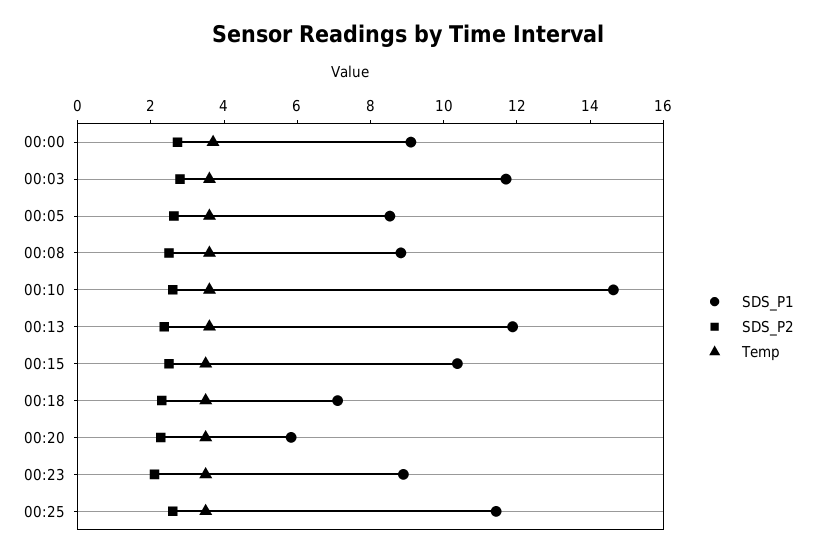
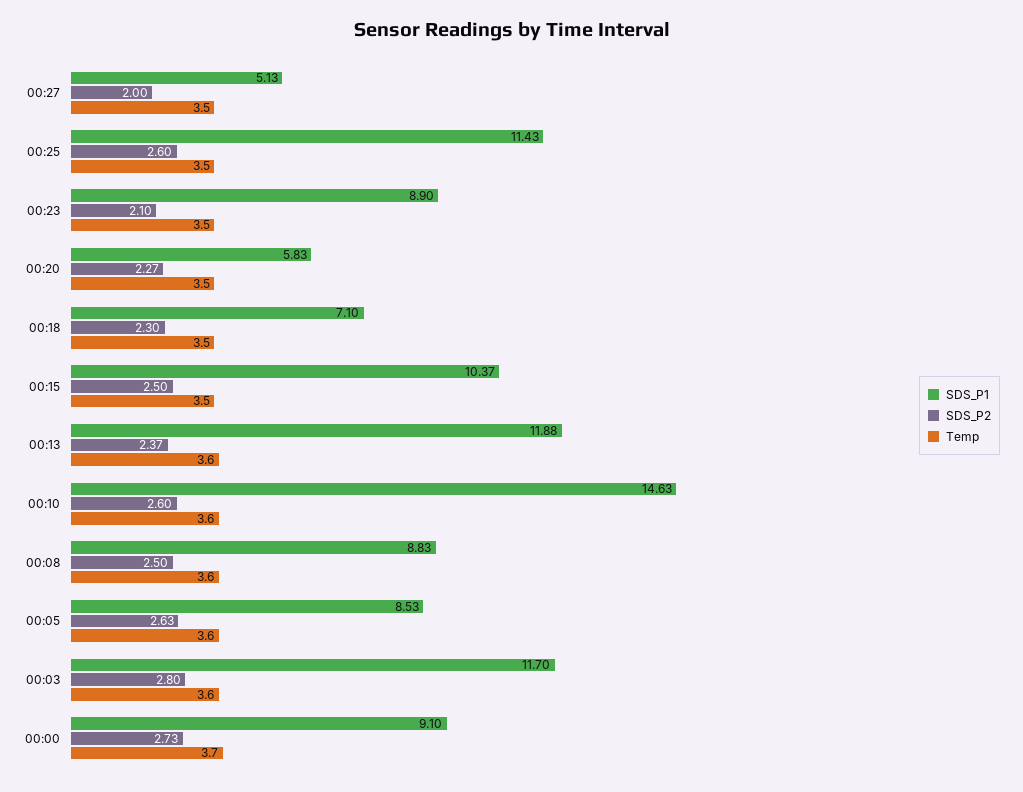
SDS_P1, 00:27: none -> 5.13
SDS_P2, 00:27: none -> 2
Temp, 00:27: none -> 3.5

